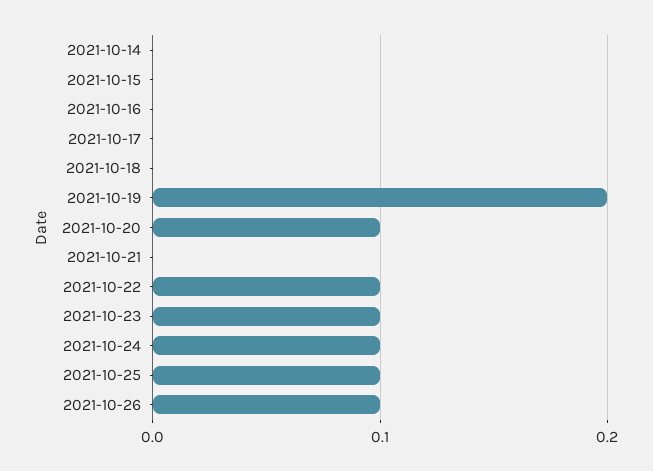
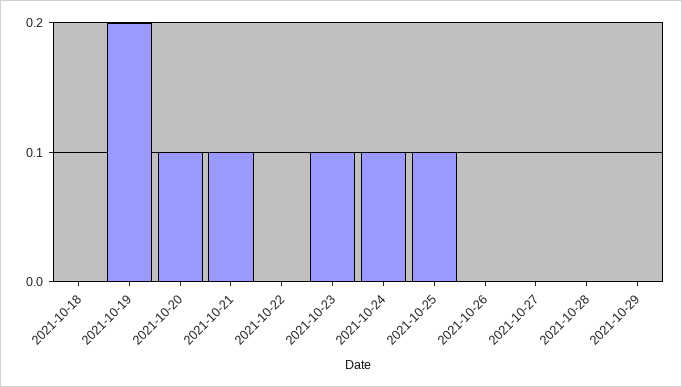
2021-10-14: 0 -> none
2021-10-15: 0 -> none
2021-10-16: 0 -> none
2021-10-17: 0 -> none
2021-10-21: 0 -> 0.1
2021-10-22: 0.1 -> 0
2021-10-26: 0.1 -> 0
2021-10-27: none -> 0
2021-10-28: none -> 0
2021-10-29: none -> 0

